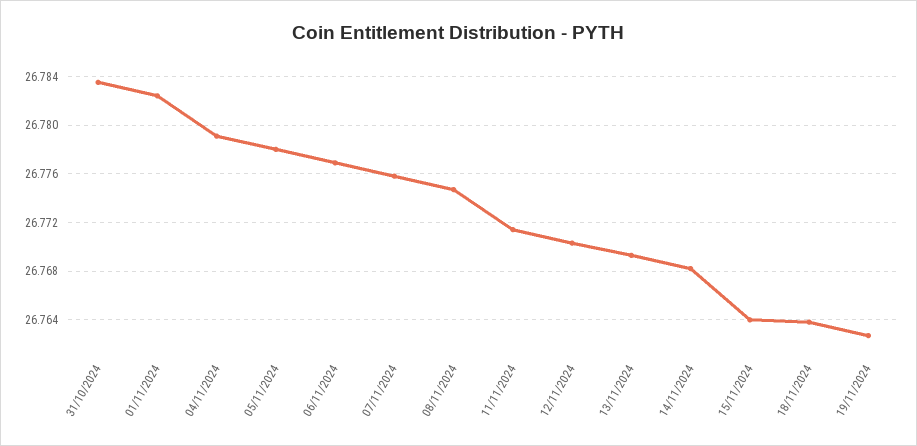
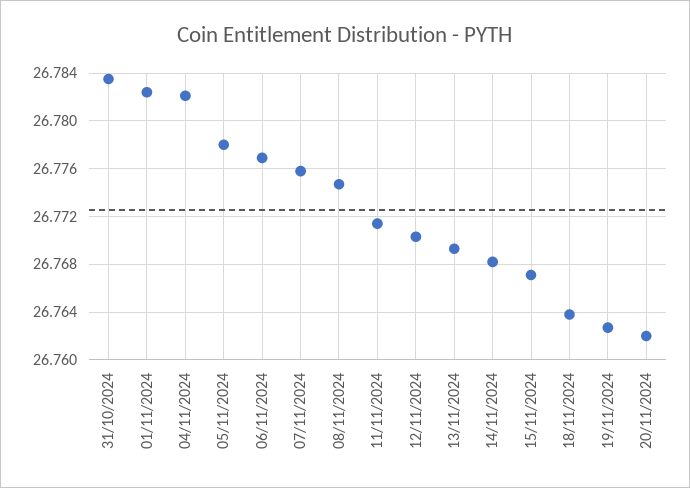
04/11/2024: 26.779 -> 26.782
15/11/2024: 26.764 -> 26.767
20/11/2024: none -> 26.762

